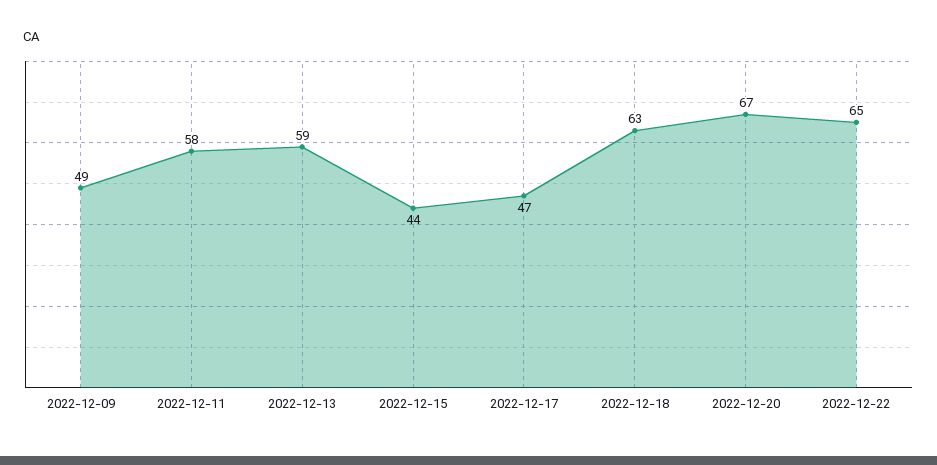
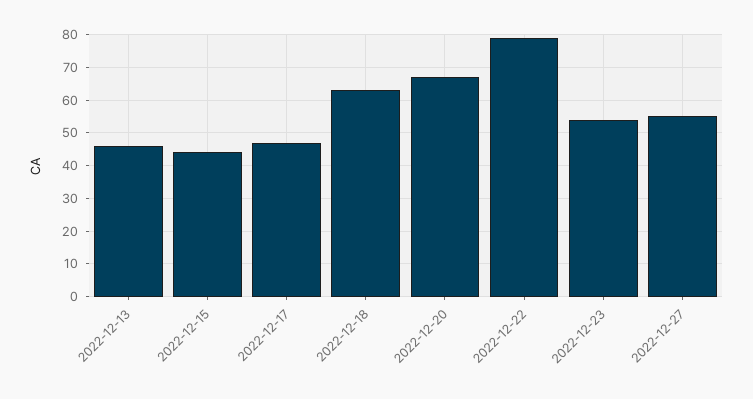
2022-12-09: 49 -> none
2022-12-11: 58 -> none
2022-12-13: 59 -> 45
2022-12-22: 65 -> 80
2022-12-23: none -> 55
2022-12-27: none -> 55

